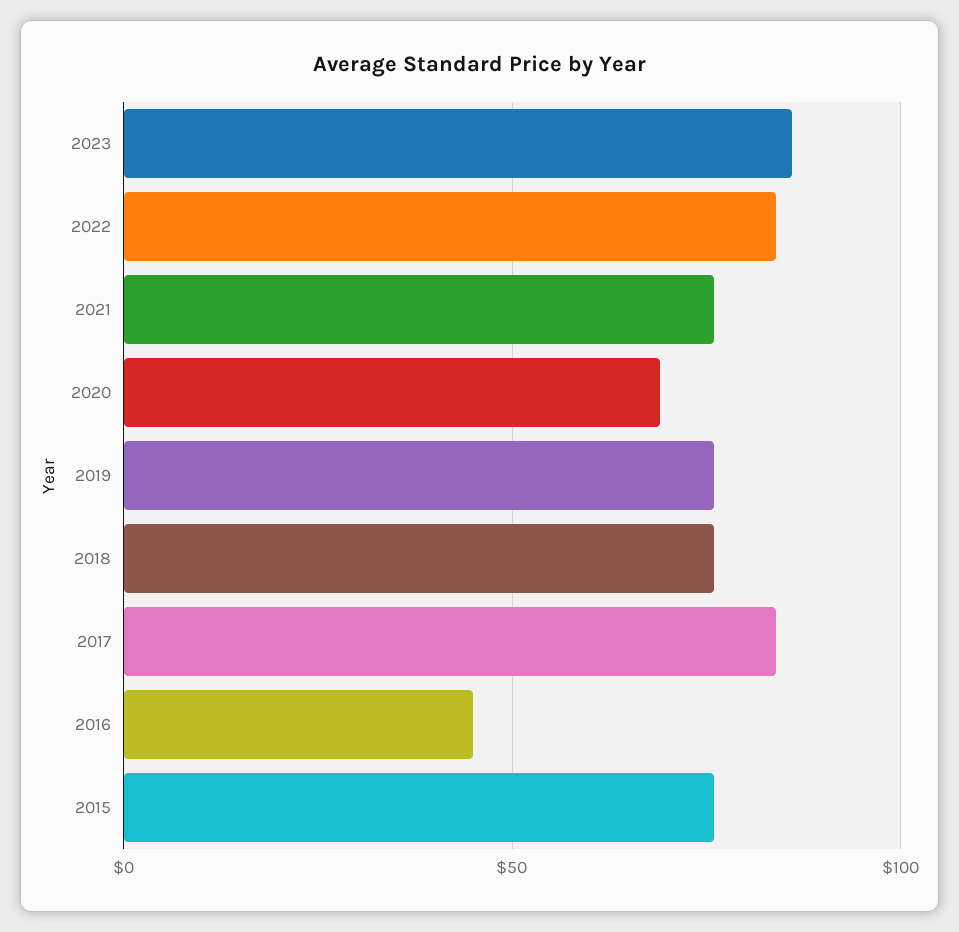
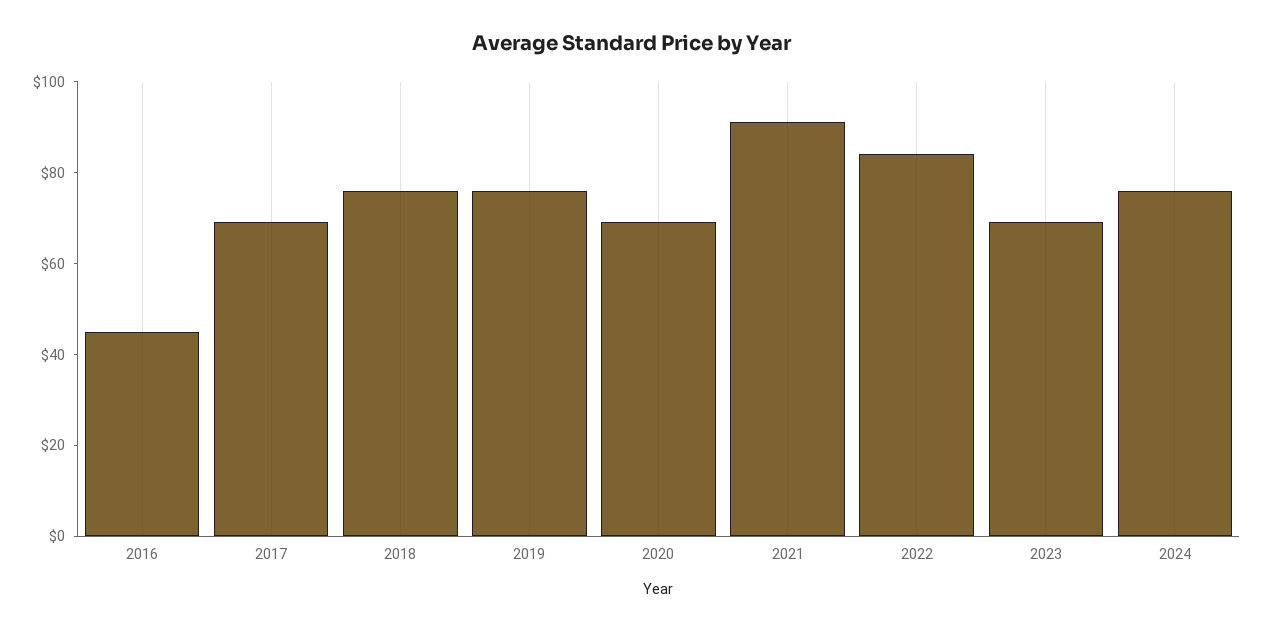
2023: 85 -> 70
2021: 75 -> 90
2017: 85 -> 70
2015: 75 -> none
2024: none -> 75

